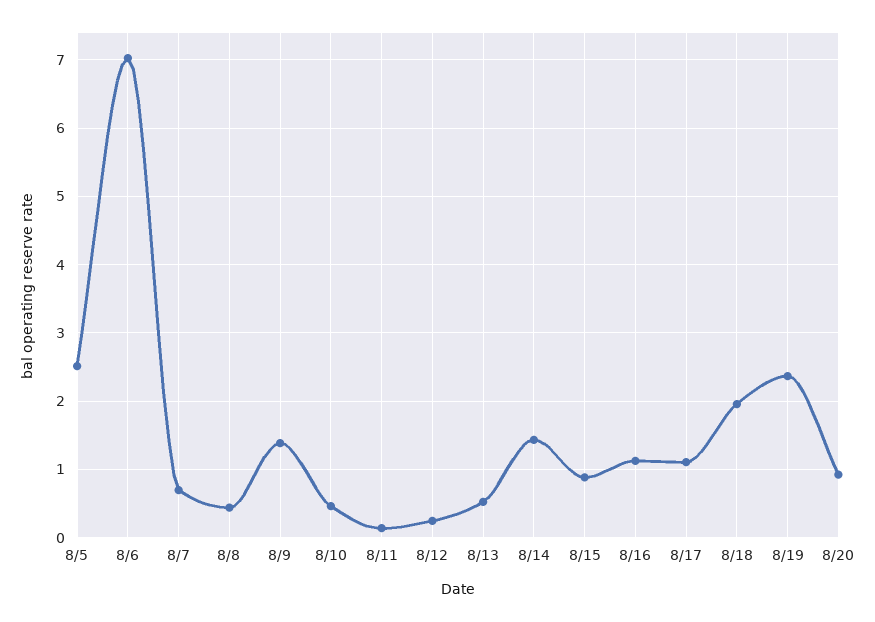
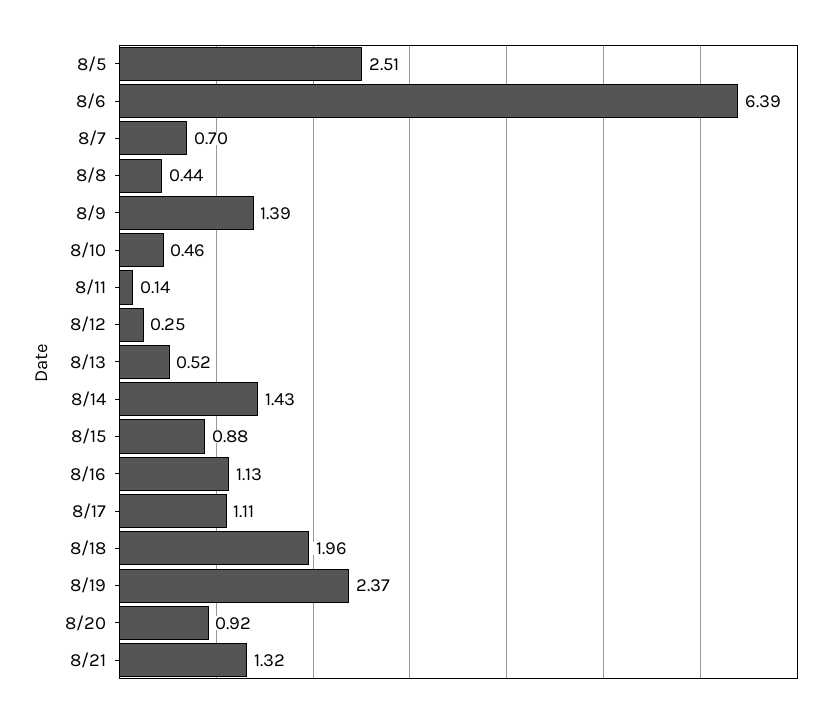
8/6: 7 -> 6.39
8/21: none -> 1.32

